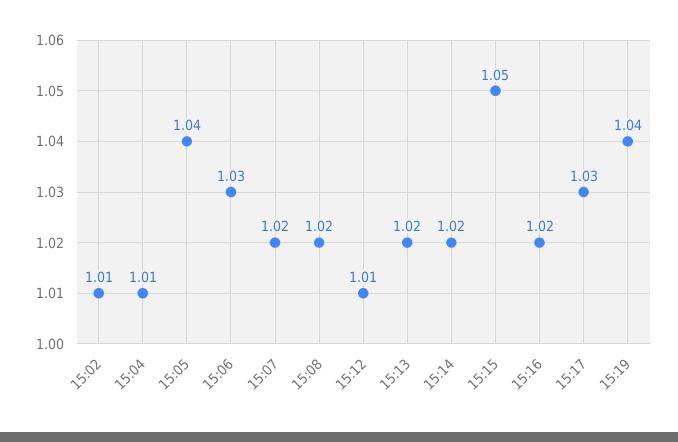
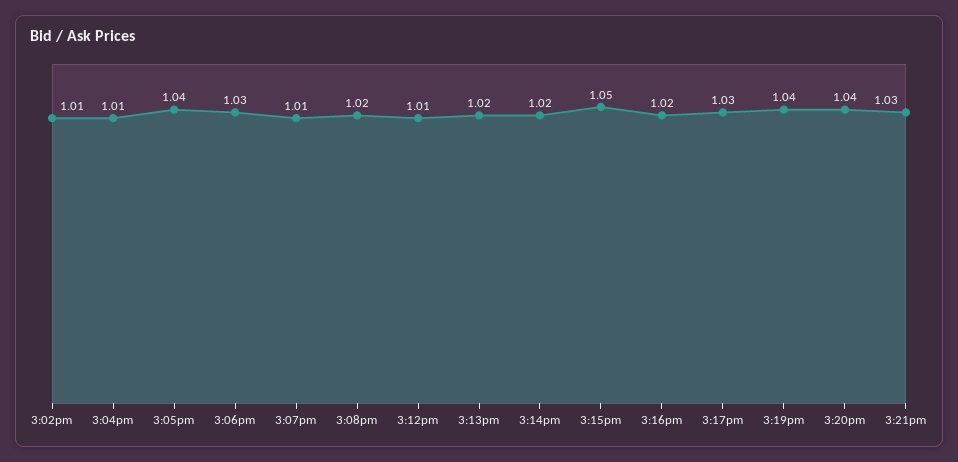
15:07: 1.02 -> 1.01
3:20pm: none -> 1.04
3:21pm: none -> 1.03

